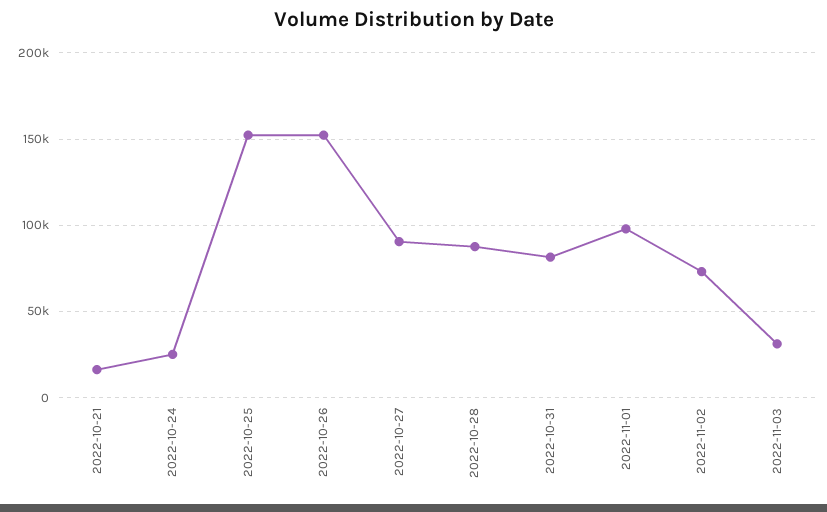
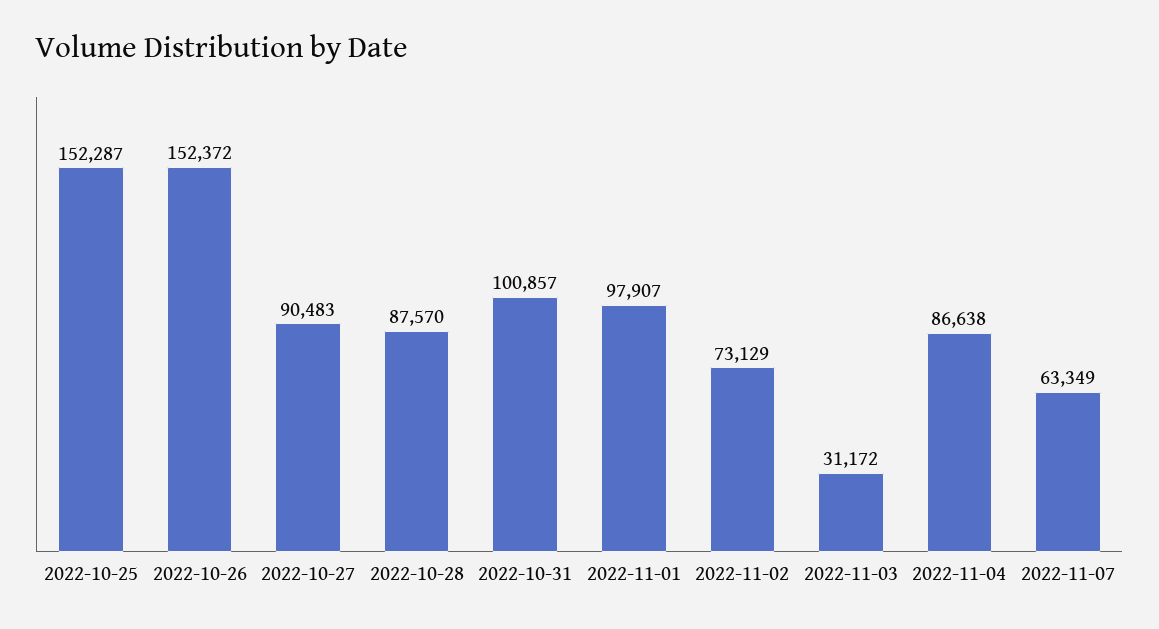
2022-10-21: 15000 -> none
2022-10-24: 25000 -> none
2022-10-31: 80000 -> 100857
2022-11-04: none -> 86638
2022-11-07: none -> 63349

